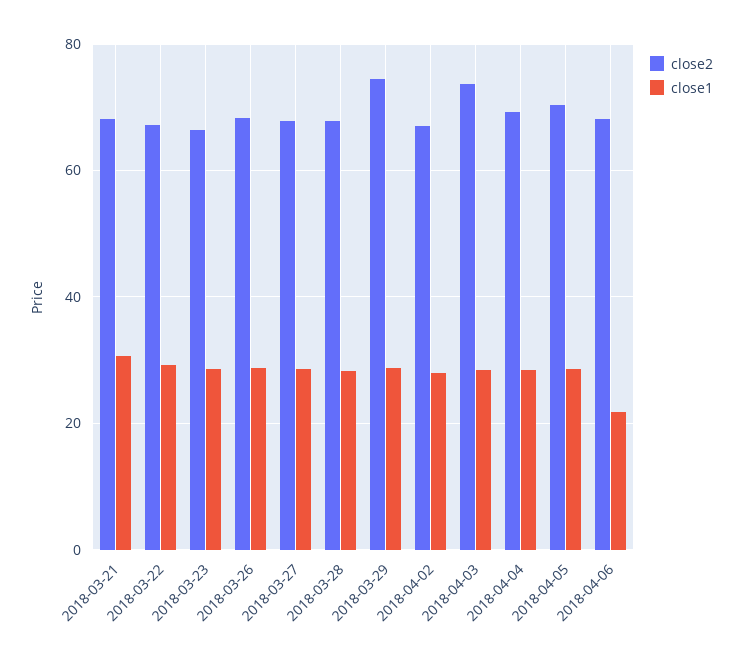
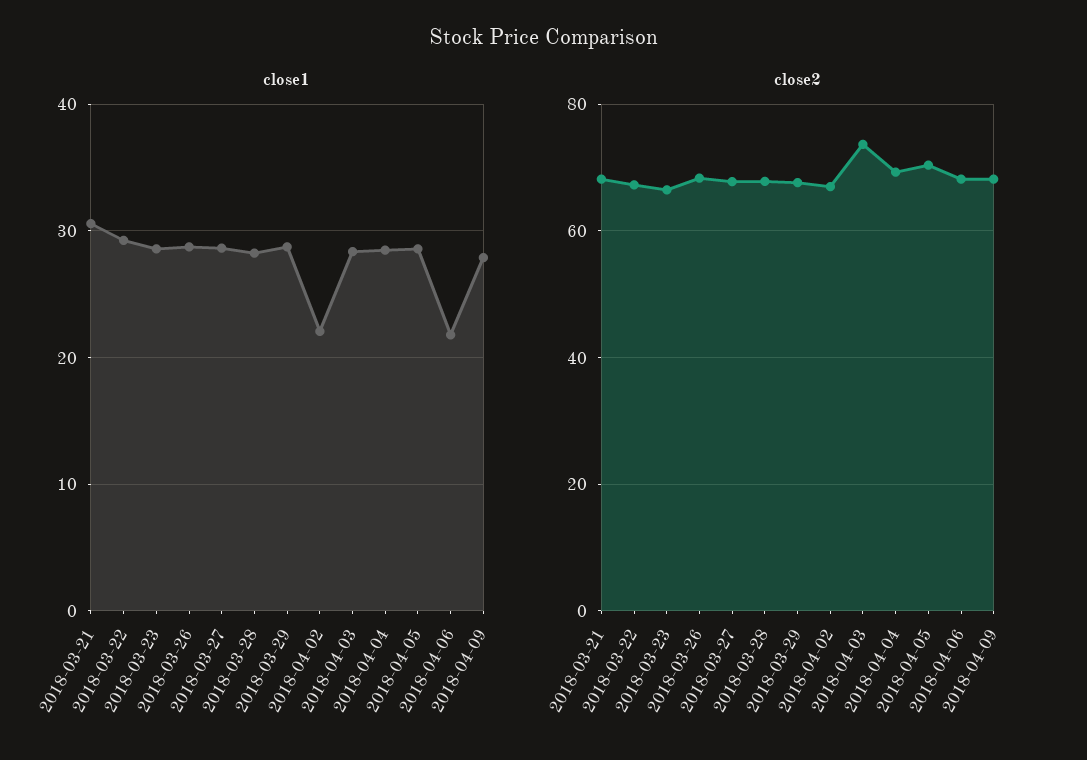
close2, 2018-03-29: 74 -> 68
close1, 2018-04-02: 28 -> 22
close1, 2018-04-09: none -> 28
close2, 2018-04-09: none -> 68

